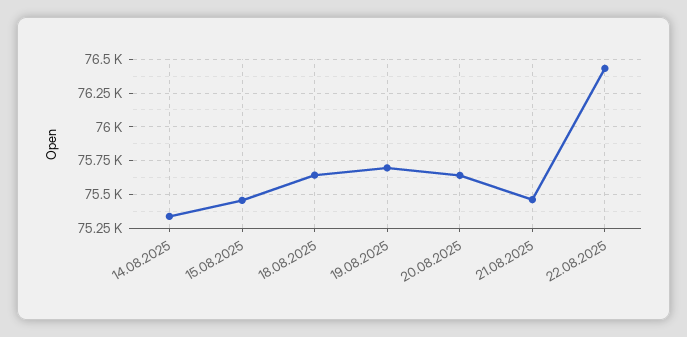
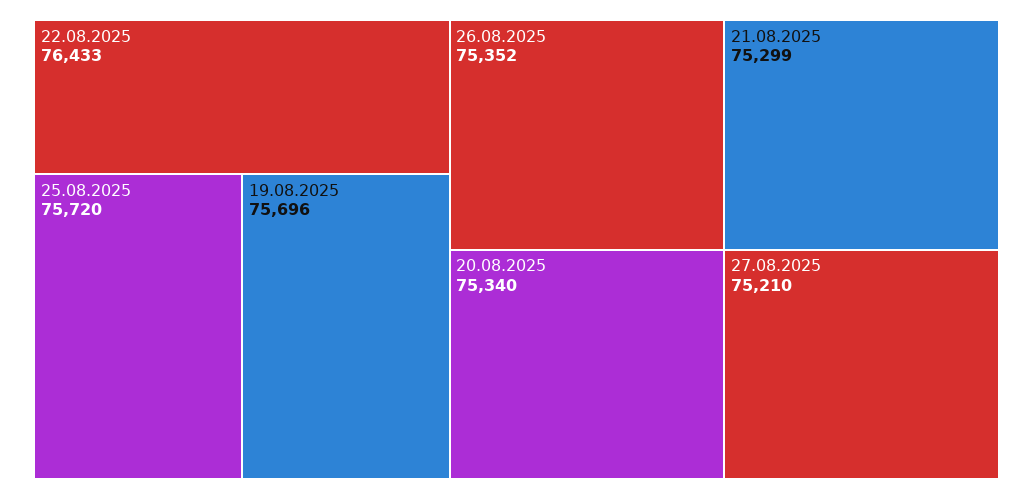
14.08.2025: 75350 -> none
15.08.2025: 75450 -> none
18.08.2025: 75650 -> none
20.08.2025: 75650 -> 75340
21.08.2025: 75450 -> 75299
25.08.2025: none -> 75720
26.08.2025: none -> 75352
27.08.2025: none -> 75210

